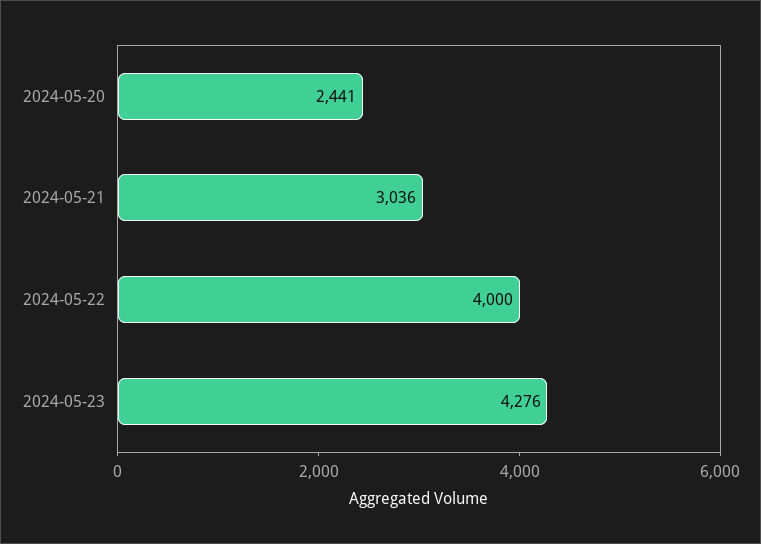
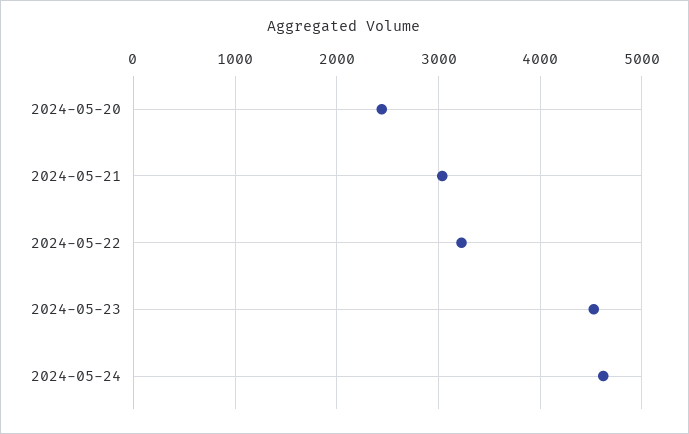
2024-05-22: 4000 -> 3200
2024-05-23: 4276 -> 4500
2024-05-24: none -> 4600

